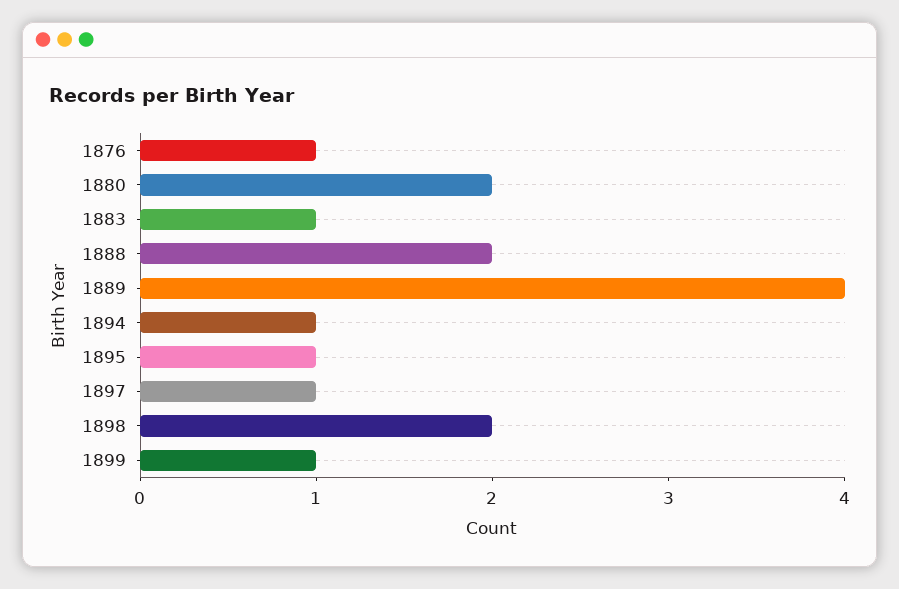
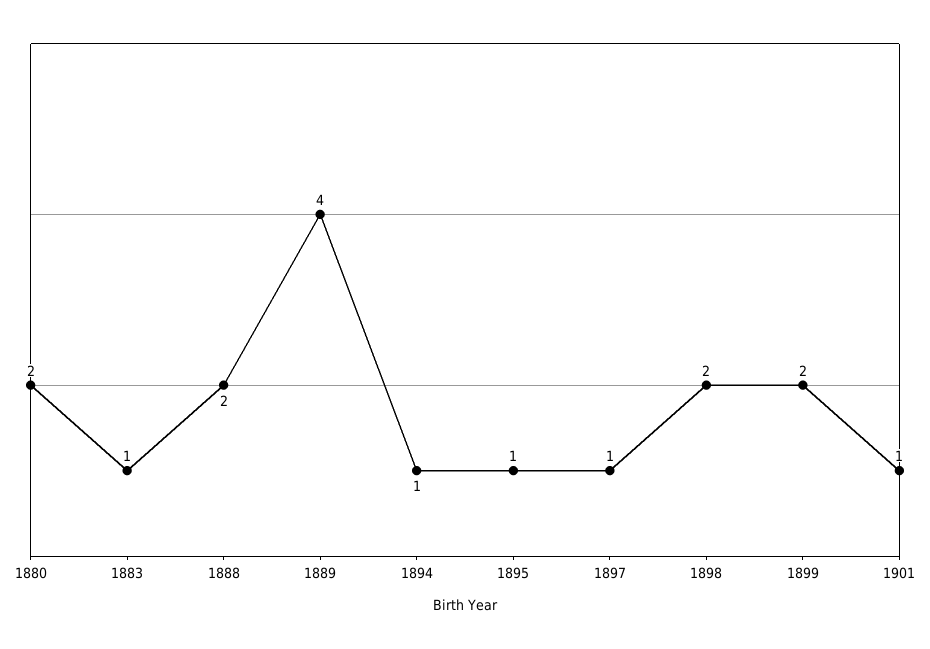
1876: 1 -> none
1899: 1 -> 2
1901: none -> 1

